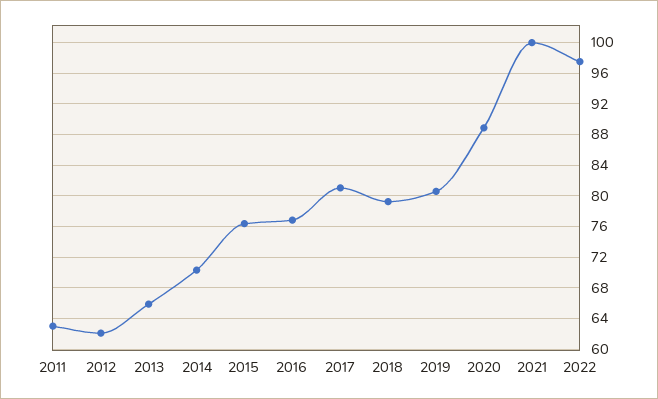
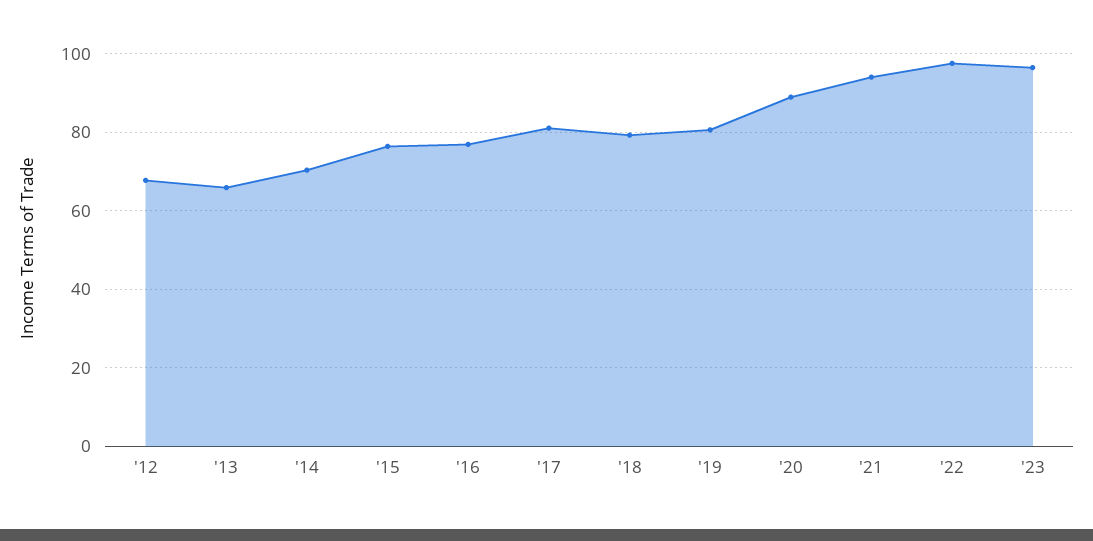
2011: 63 -> none
2012: 62 -> 68
2021: 100 -> 94
'23: none -> 96

